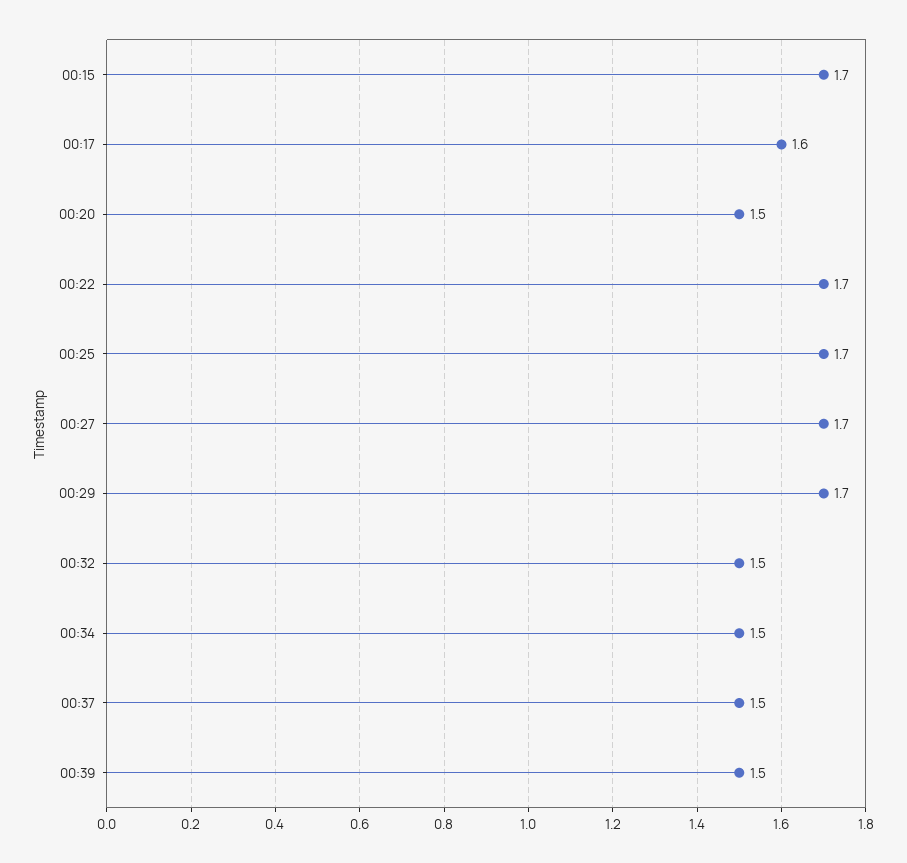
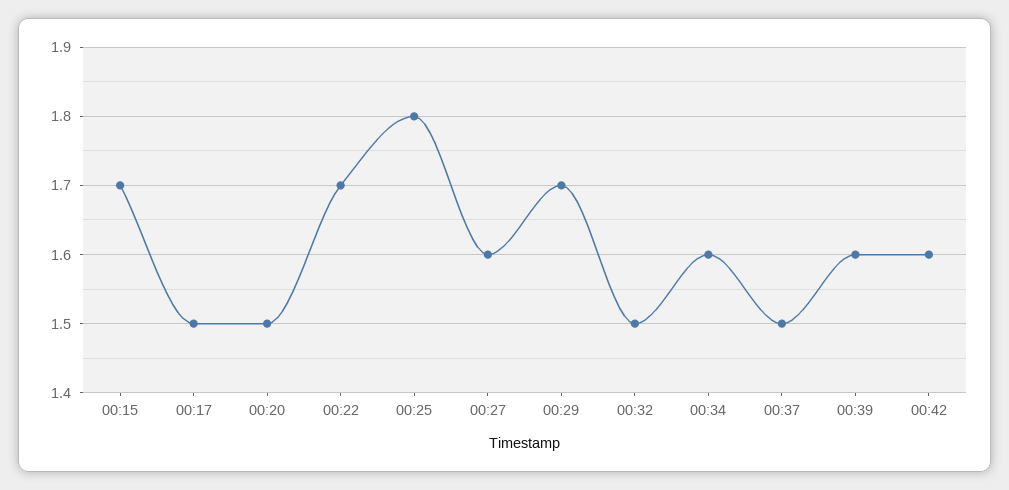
00:17: 1.6 -> 1.5
00:25: 1.7 -> 1.8
00:27: 1.7 -> 1.6
00:34: 1.5 -> 1.6
00:39: 1.5 -> 1.6
00:42: none -> 1.6

